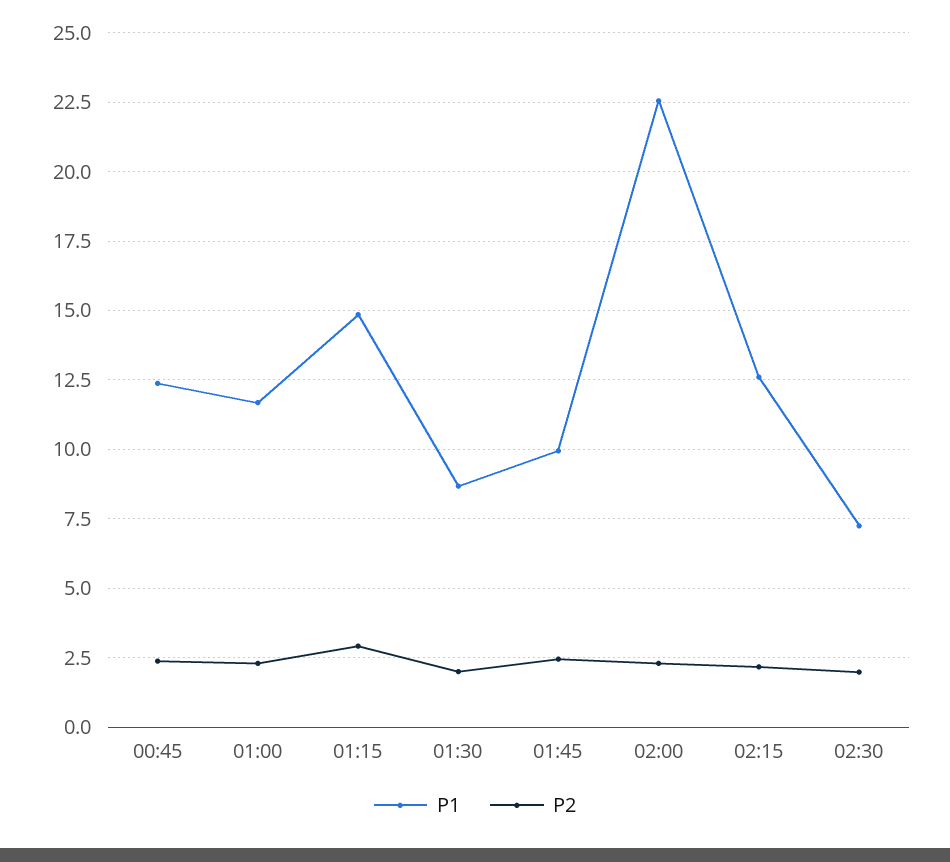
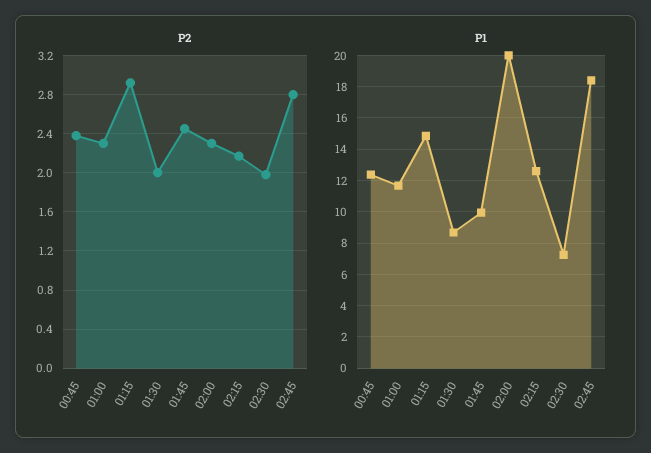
P1, 02:00: 22.5 -> 20
P2, 02:45: none -> 2.8
P1, 02:45: none -> 18.5

